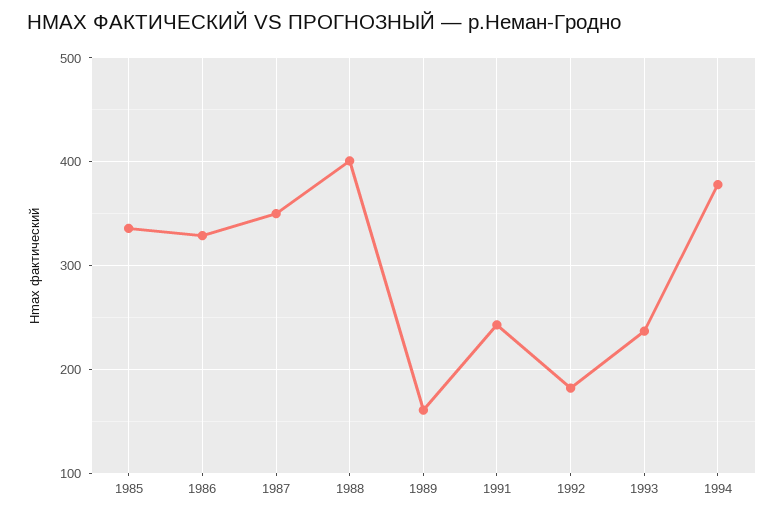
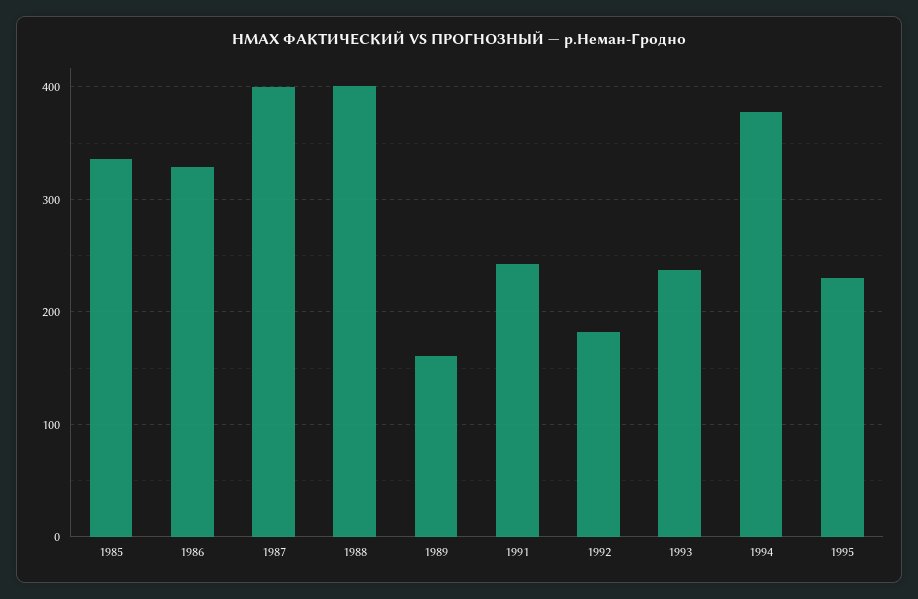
1987: 350 -> 400
1995: none -> 230

